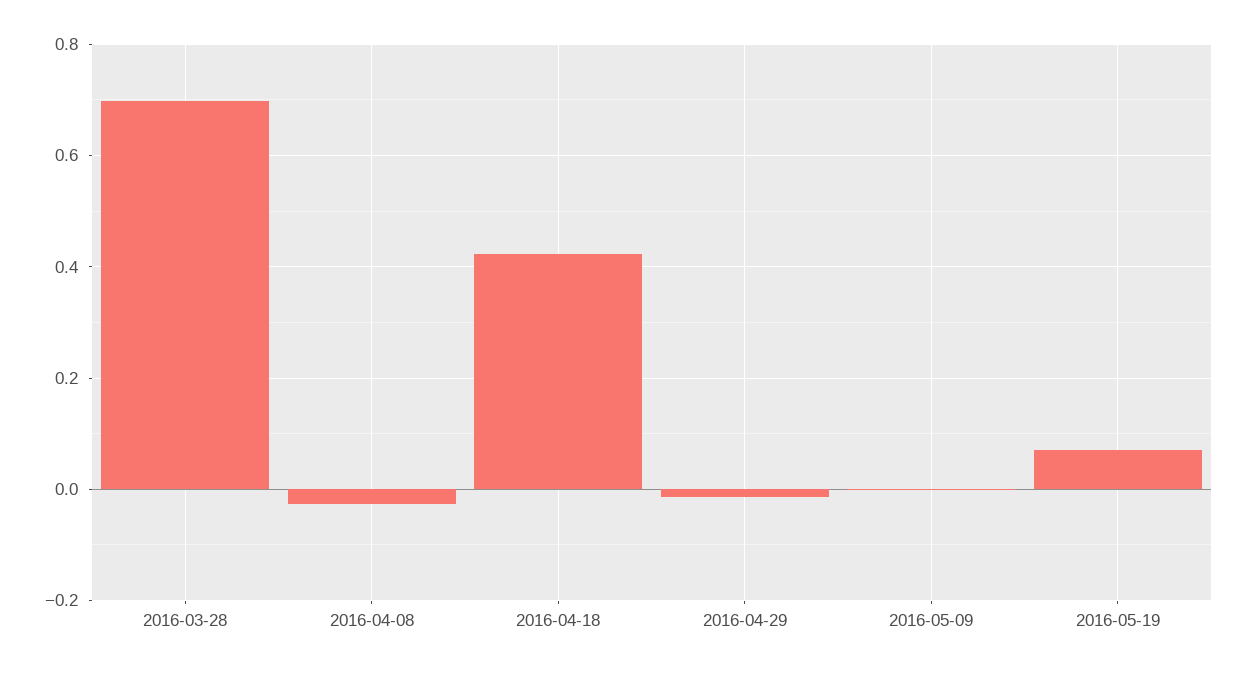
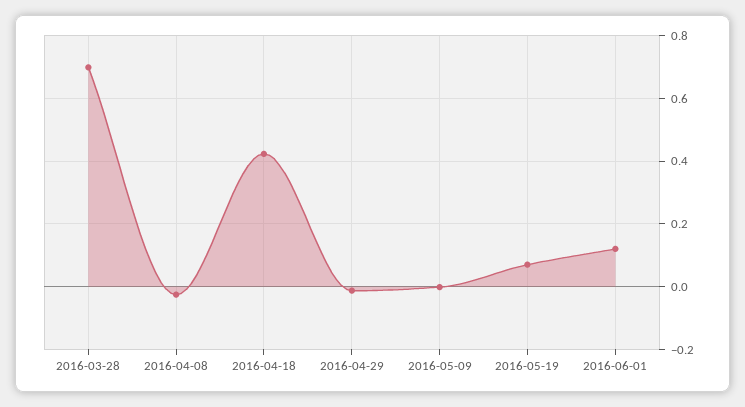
2016-06-01: none -> 0.12

